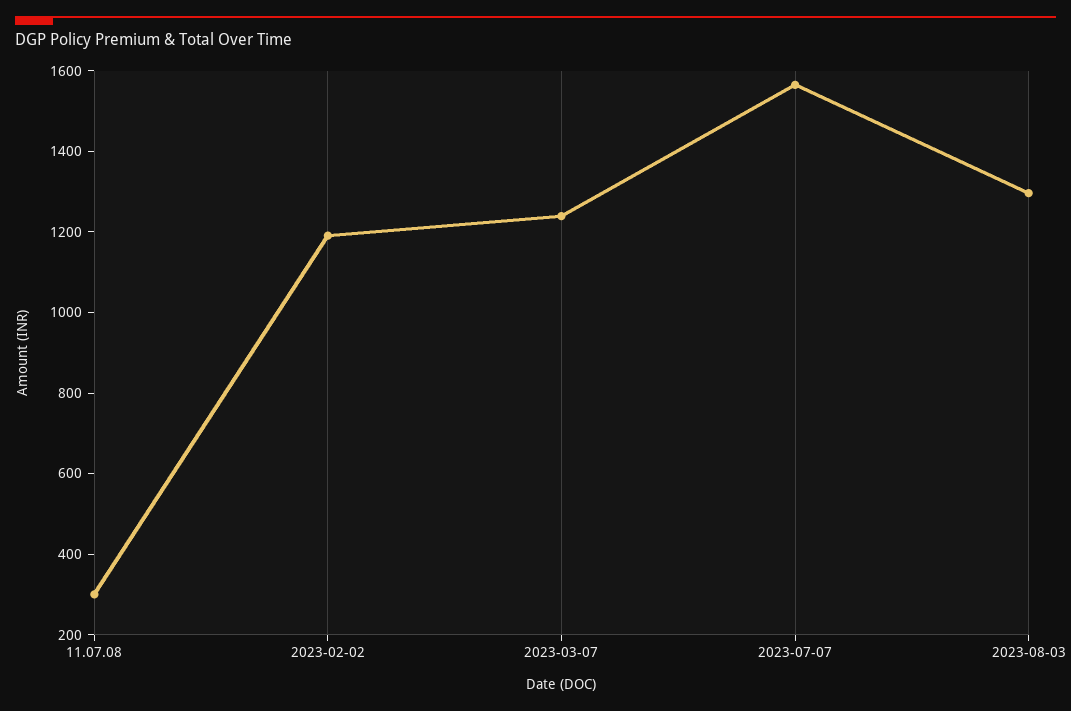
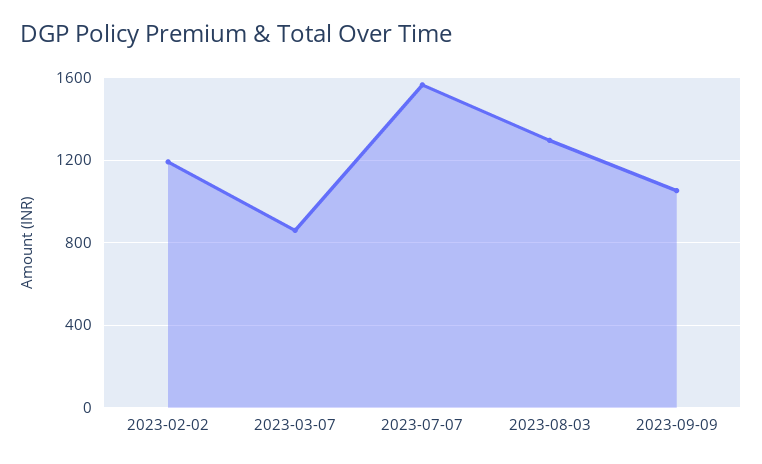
11.07.08: 300 -> none
2023-03-07: 1250 -> 850
2023-09-09: none -> 1050

